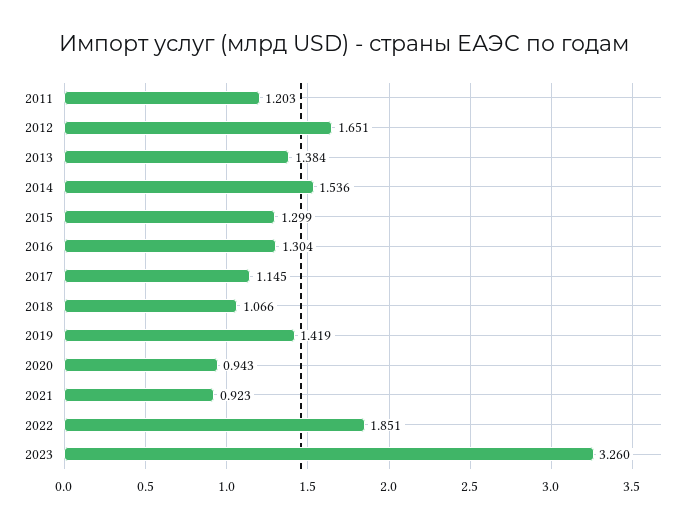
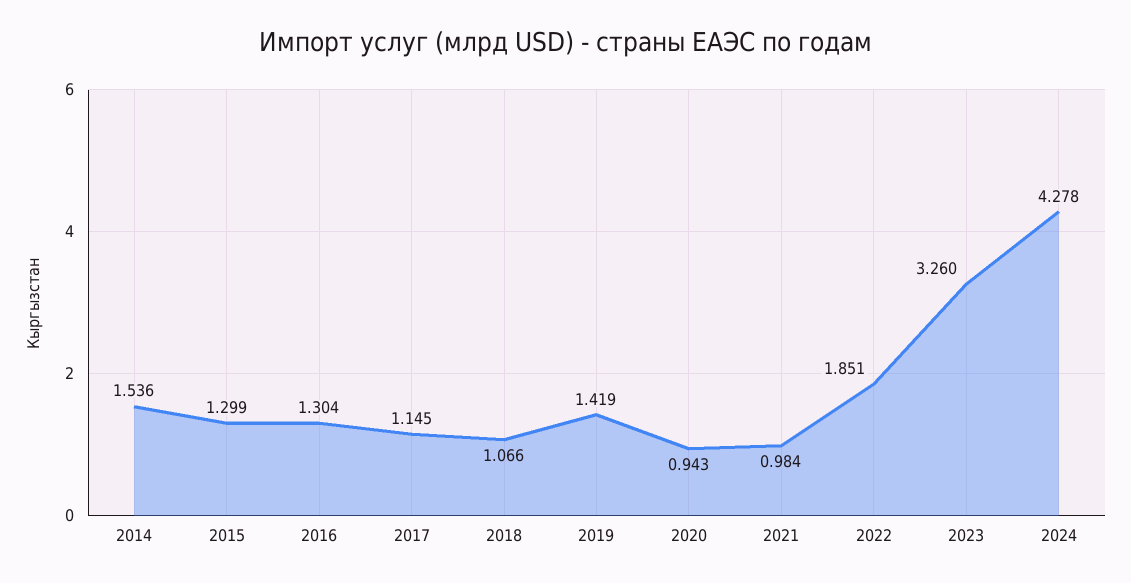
2011: 1.203 -> none
2012: 1.651 -> none
2013: 1.384 -> none
2021: 0.923 -> 0.984
2024: none -> 4.278

